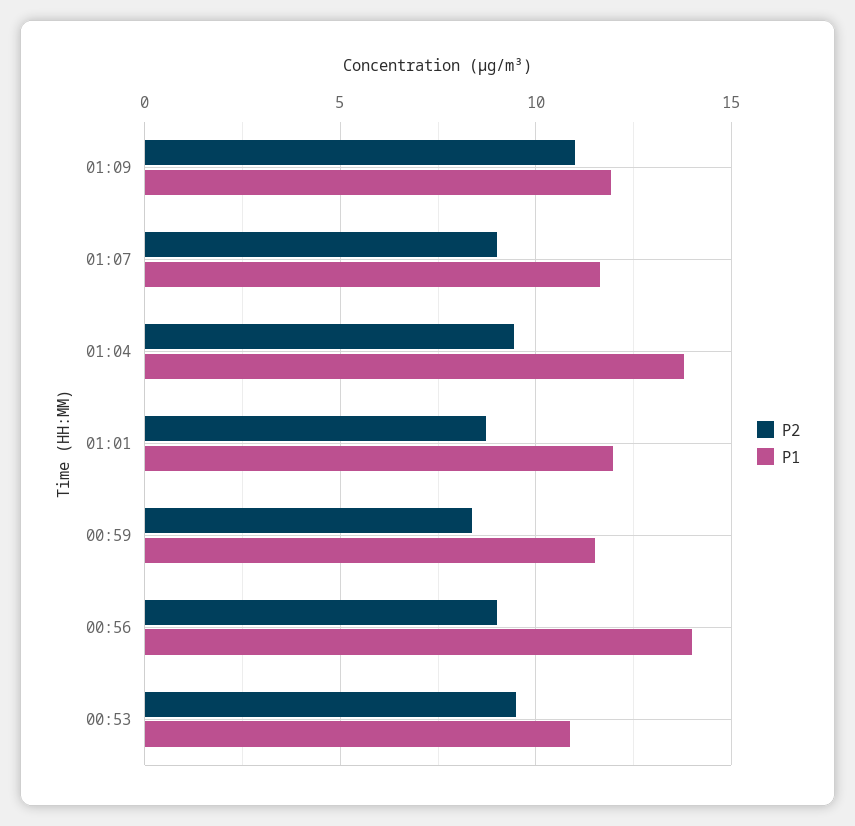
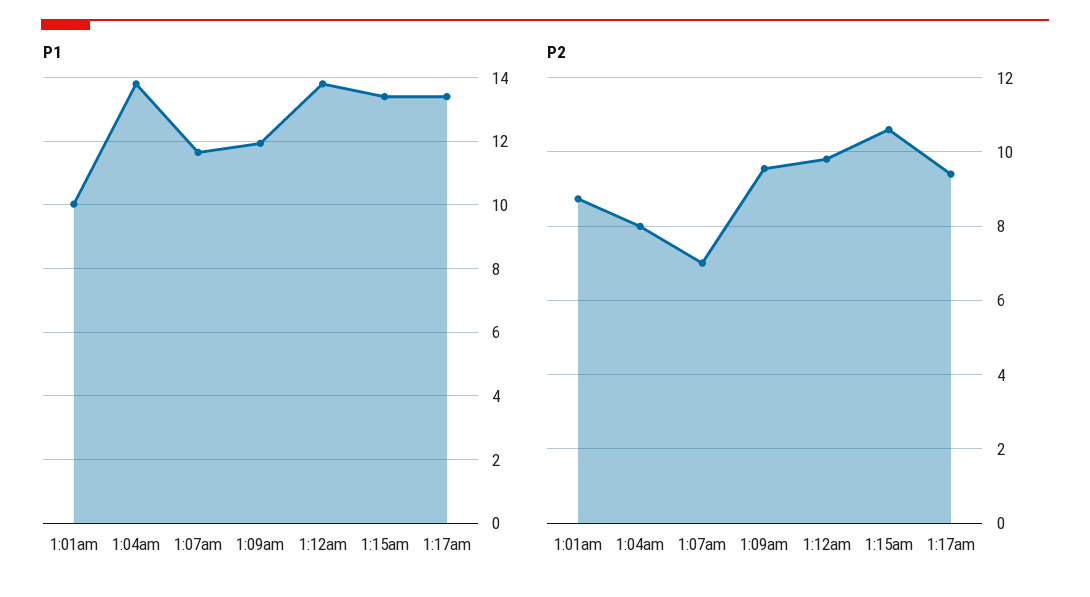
P2, 01:09: 11 -> 9.6
P2, 01:07: 9 -> 7
P2, 01:04: 9.5 -> 8
P1, 01:01: 12 -> 10
P2, 00:59: 8.5 -> none
P1, 00:59: 11.5 -> none
P2, 00:56: 9 -> none
P1, 00:56: 14 -> none
P2, 00:53: 9.5 -> none
P1, 00:53: 11 -> none
P1, 1:12am: none -> 13.8
P1, 1:15am: none -> 13.4
P1, 1:17am: none -> 13.4
P2, 1:12am: none -> 9.8
P2, 1:15am: none -> 10.6
P2, 1:17am: none -> 9.4

